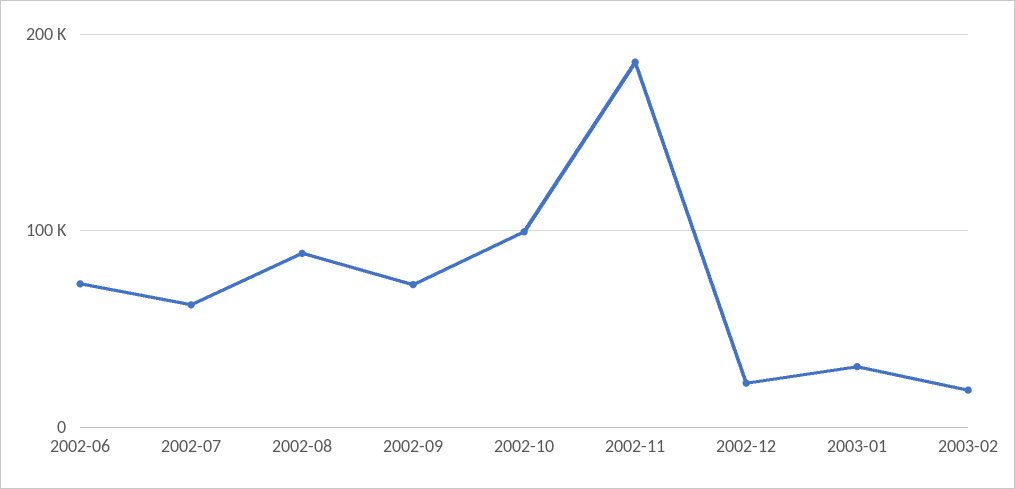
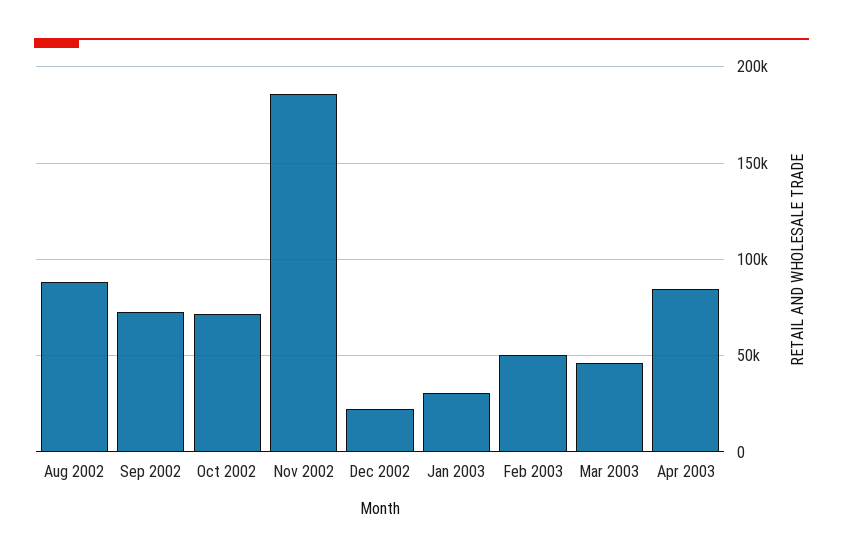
2002-06: 70000 -> none
2002-07: 60000 -> none
2002-10: 100000 -> 70000
2003-02: 20000 -> 50000
Mar 2003: none -> 45000
Apr 2003: none -> 85000

